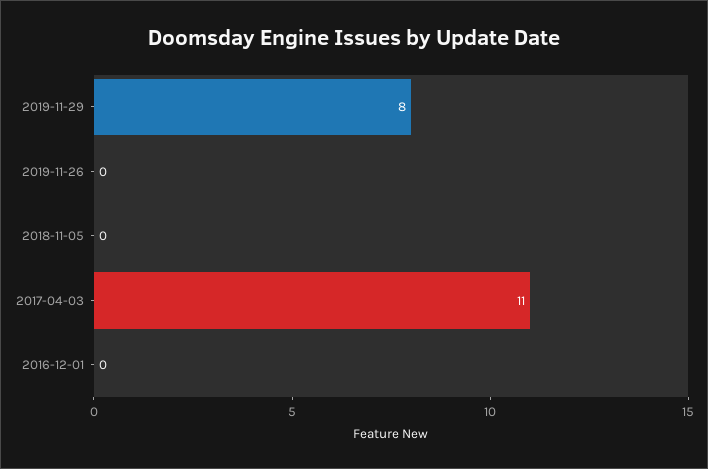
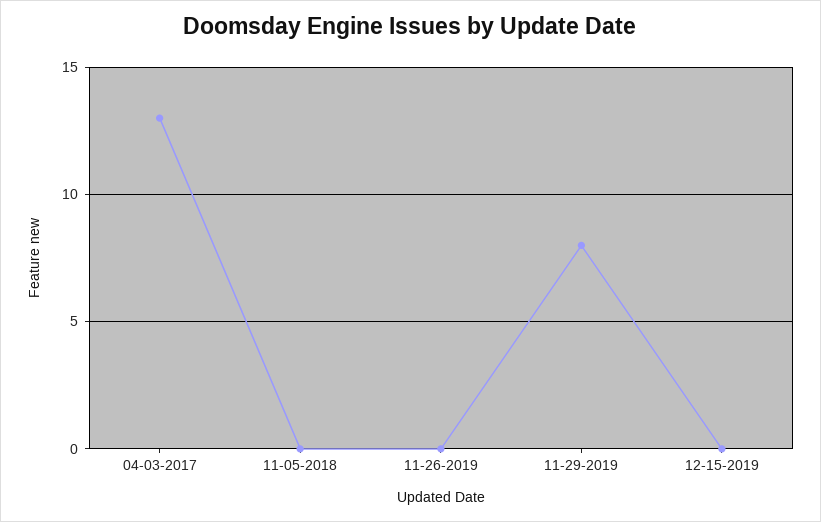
2017-04-03: 11 -> 13
2016-12-01: 0 -> none
12-15-2019: none -> 0

